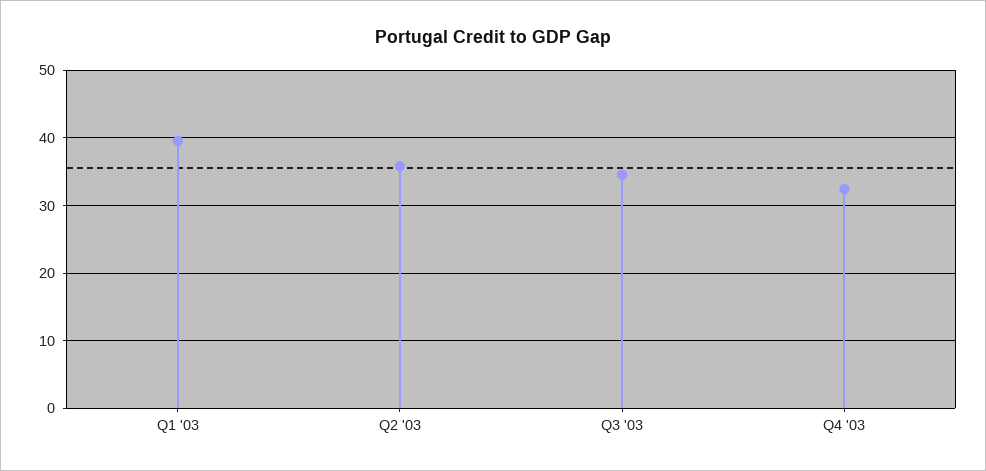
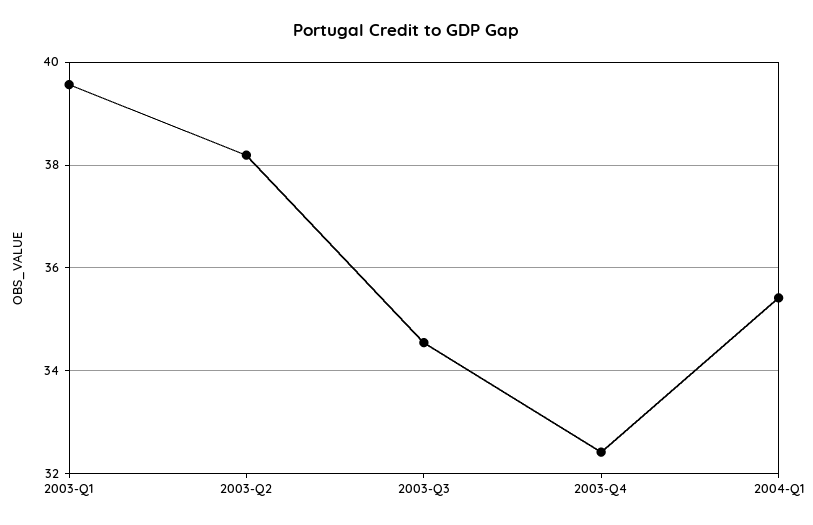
Q2 '03: 36 -> 38.2
2004-Q1: none -> 35.4

